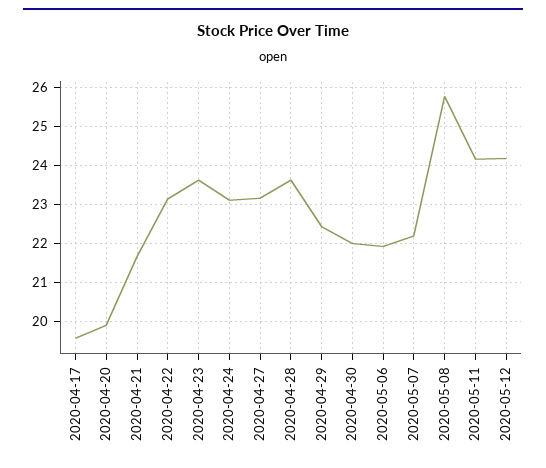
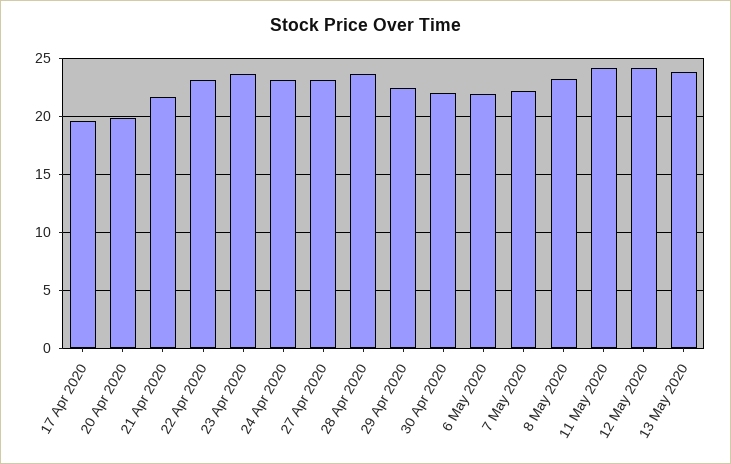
2020-05-08: 25.8 -> 23
13 May 2020: none -> 24

